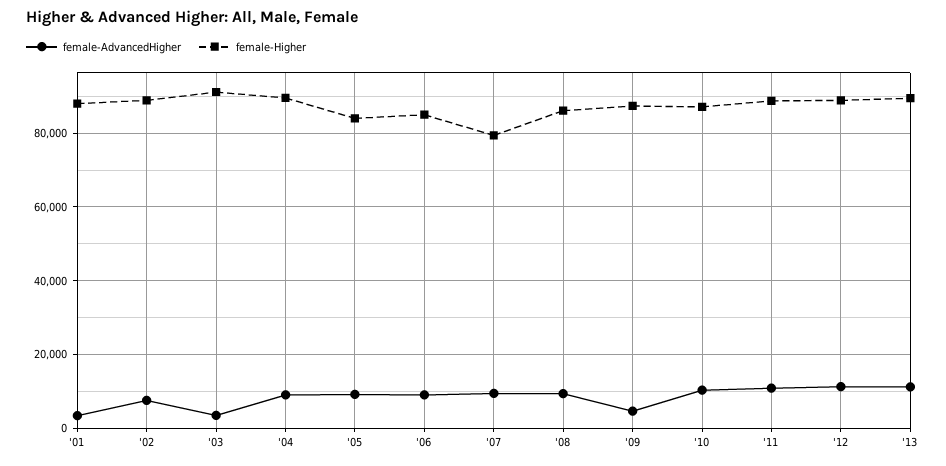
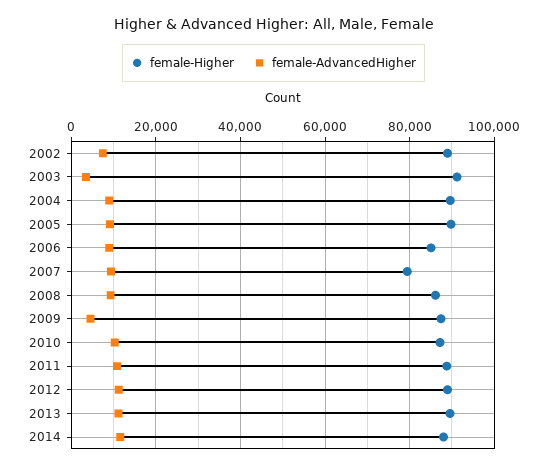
female-AdvancedHigher, '01: 4000 -> none
female-Higher, '01: 88000 -> none
female-Higher, '05: 84000 -> 90000
female-Higher, 2014: none -> 88000
female-AdvancedHigher, 2014: none -> 12000

